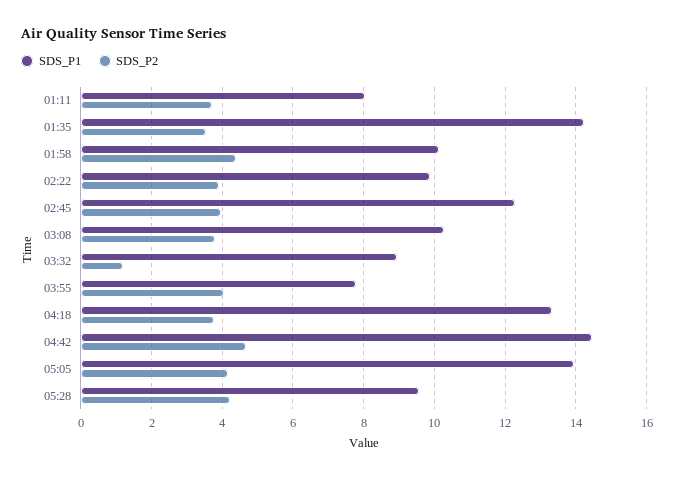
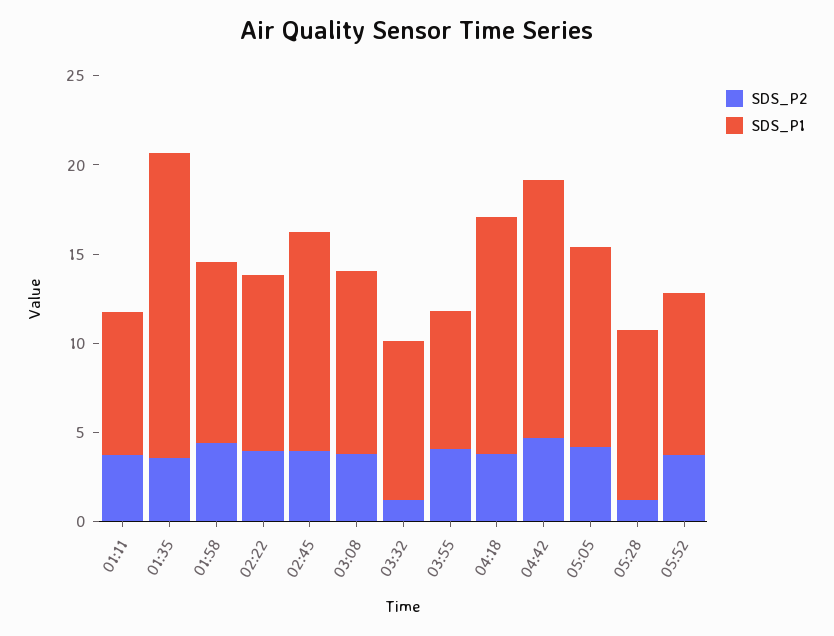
SDS_P1, 01:35: 14.2 -> 17
SDS_P1, 05:05: 14 -> 11
SDS_P2, 05:28: 4.2 -> 1
SDS_P2, 05:52: none -> 4
SDS_P1, 05:52: none -> 9

